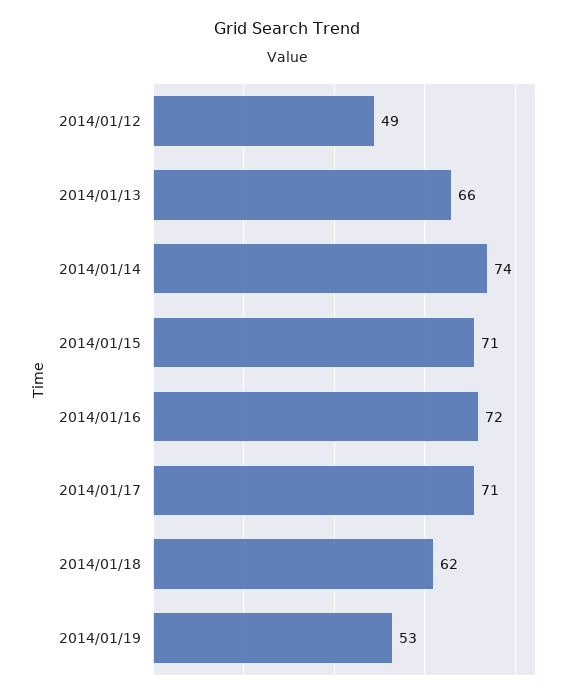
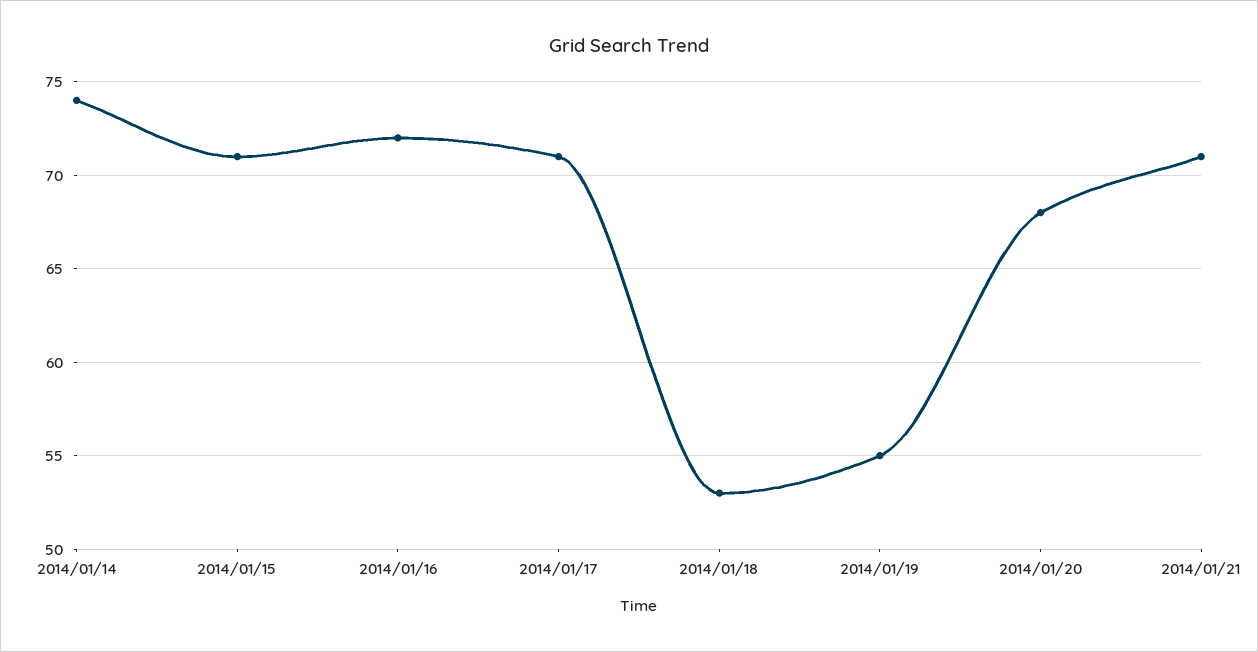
2014/01/12: 49 -> none
2014/01/13: 66 -> none
2014/01/18: 62 -> 53
2014/01/19: 53 -> 55
2014/01/20: none -> 68
2014/01/21: none -> 71

